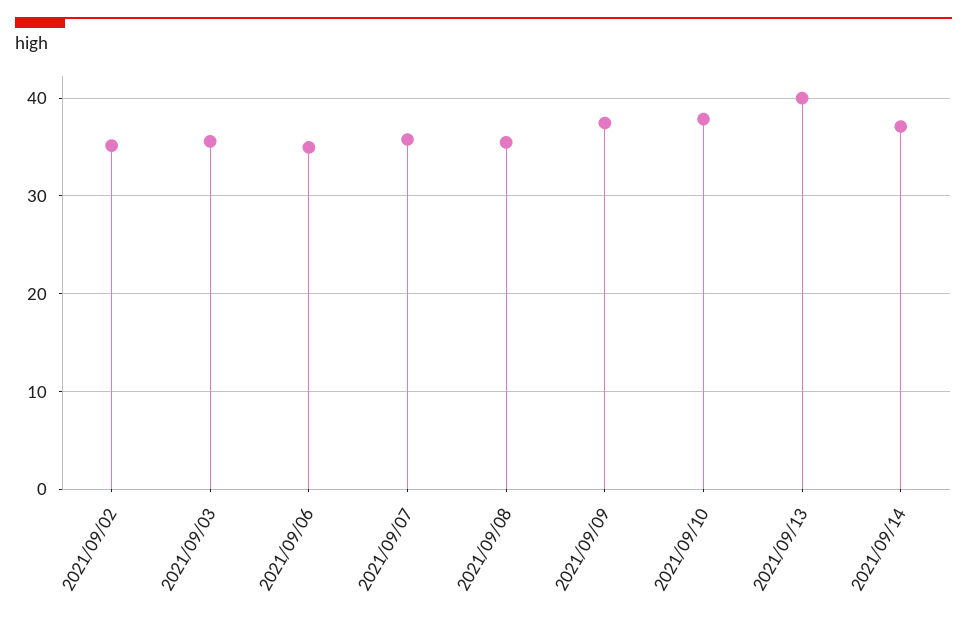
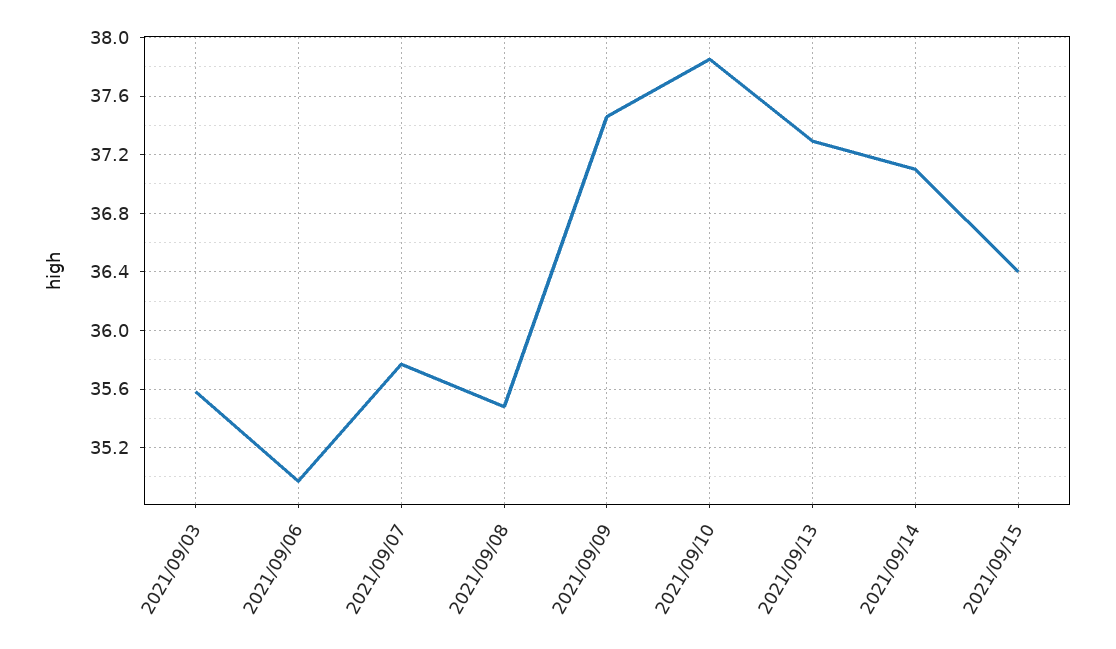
2021/09/02: 35 -> none
2021/09/13: 40 -> 37.3
2021/09/15: none -> 36.4

